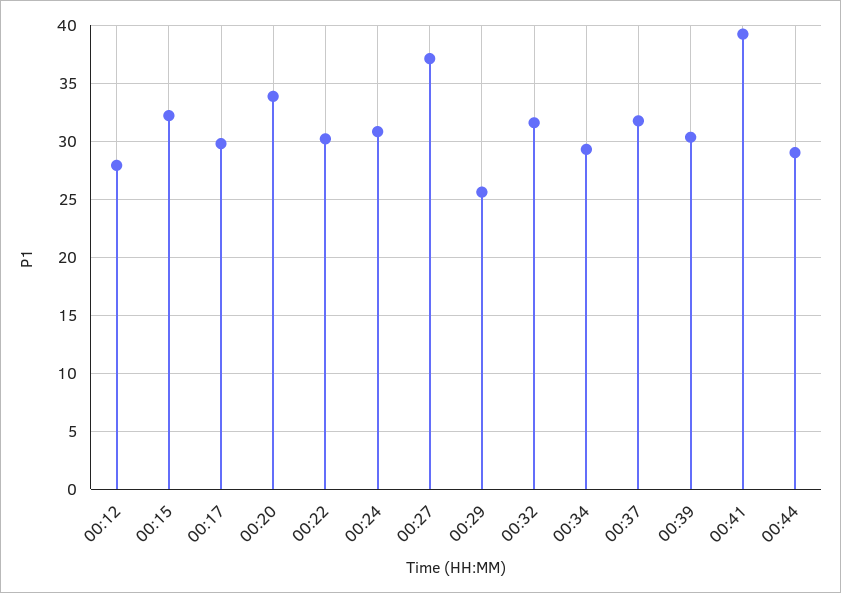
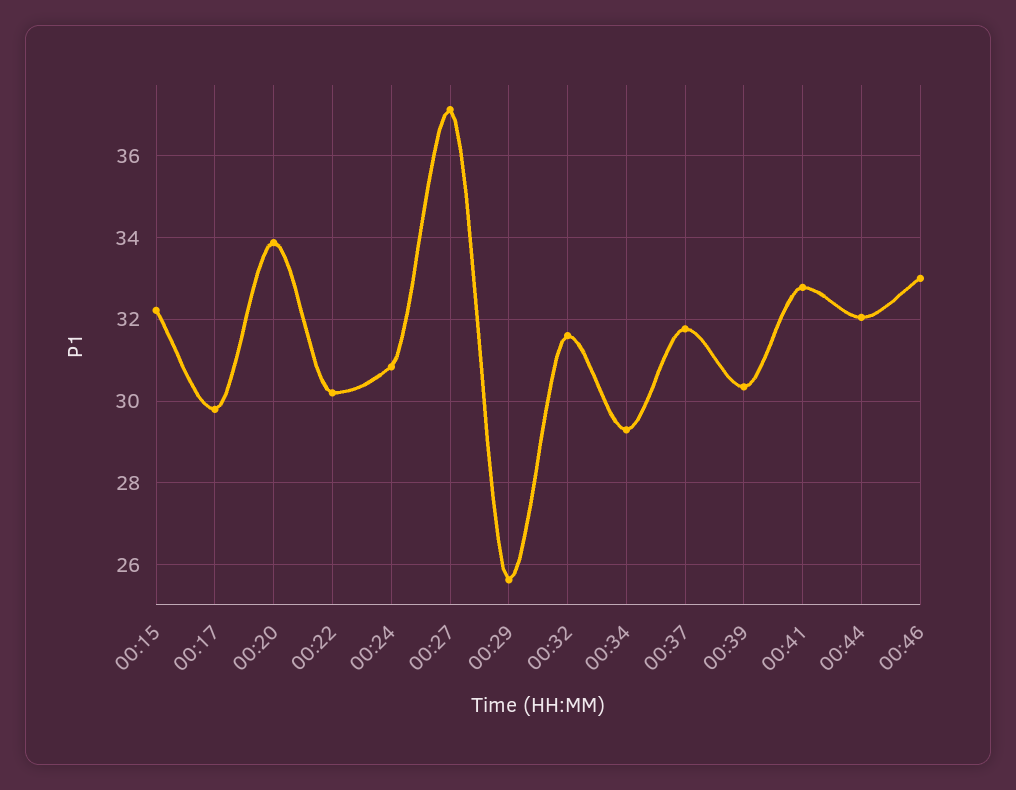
00:12: 28 -> none
00:41: 39 -> 32.8
00:44: 29 -> 32
00:46: none -> 33

